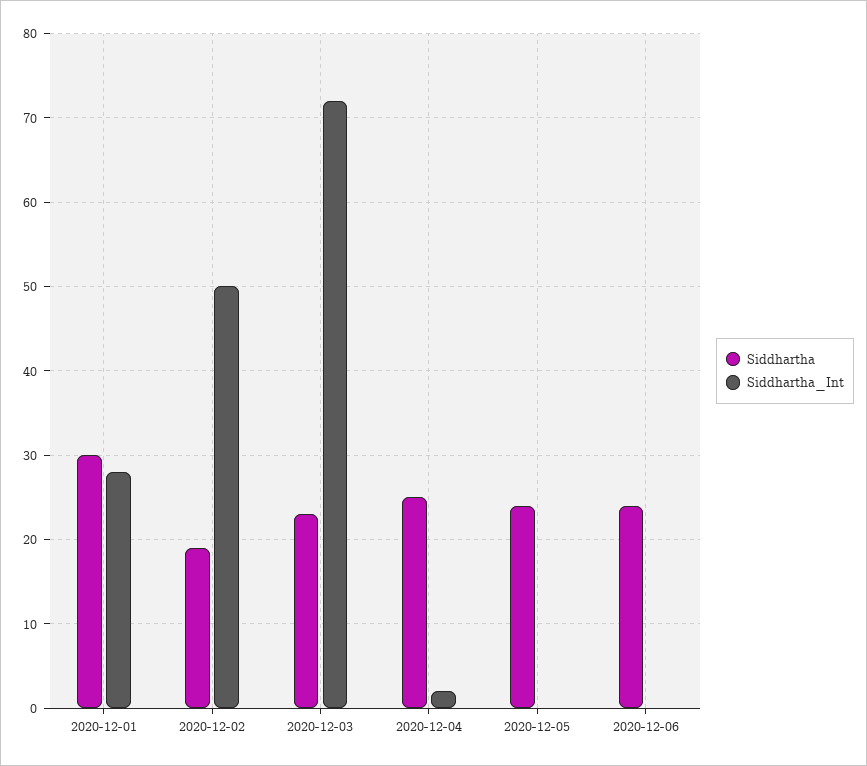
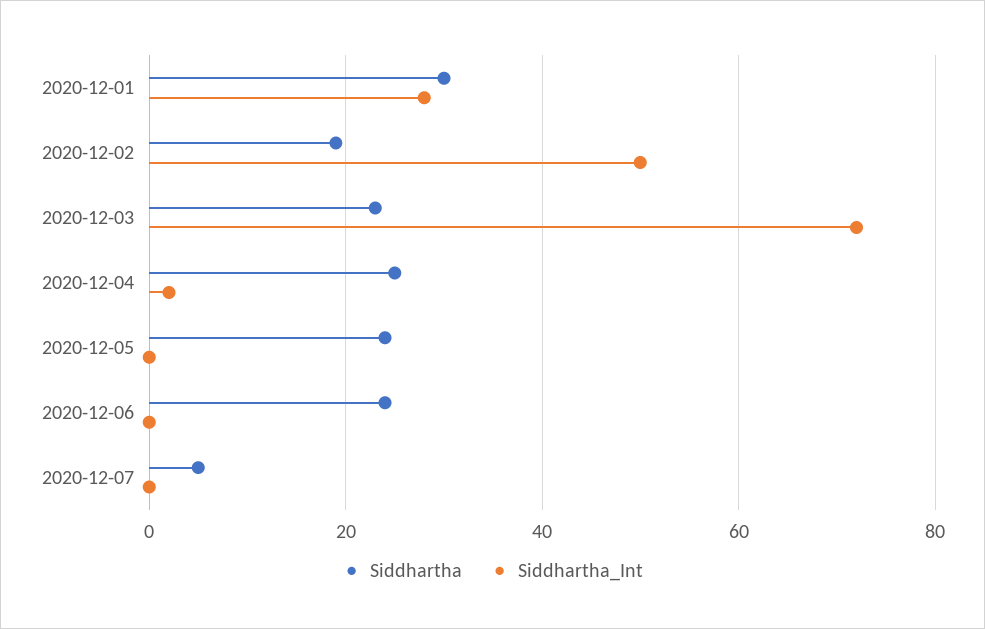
Siddhartha, 2020-12-07: none -> 5
Siddhartha_Int, 2020-12-07: none -> 0

